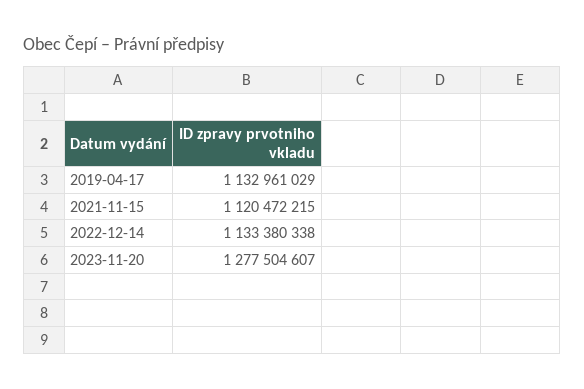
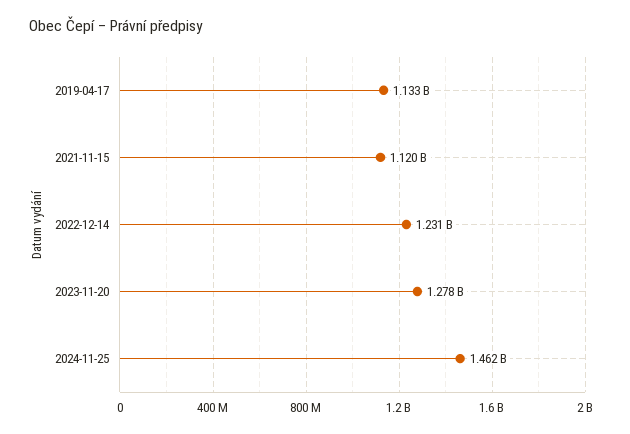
2022-12-14: 1133380338 -> 1231000000
2024-11-25: none -> 1462000000

